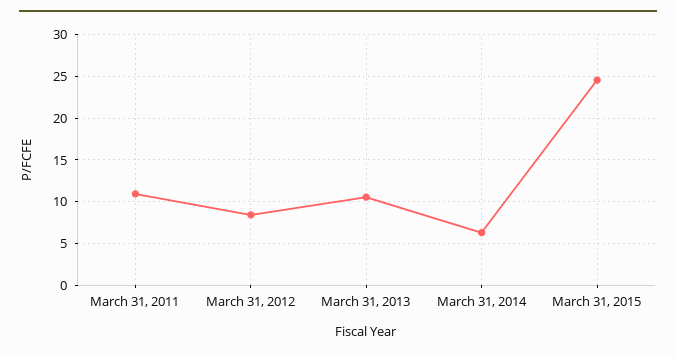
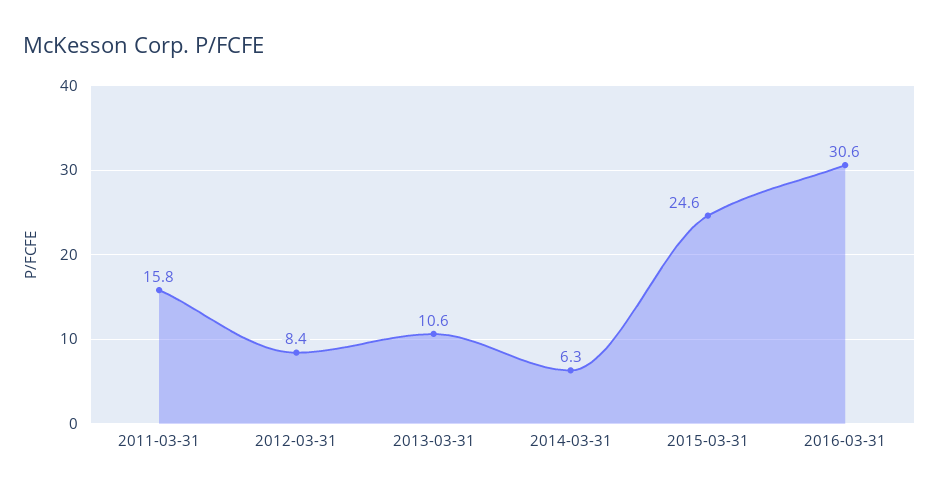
March 31, 2011: 11 -> 15.8
2016-03-31: none -> 30.6

